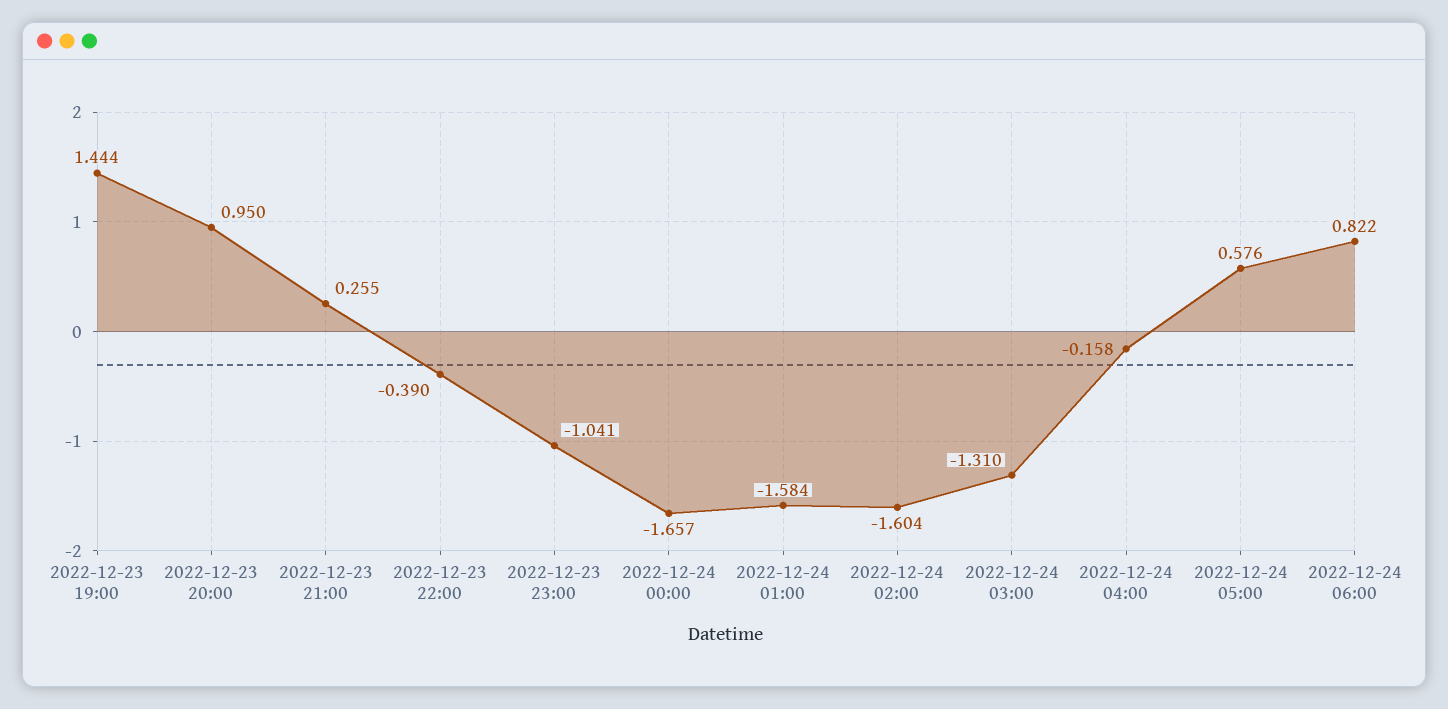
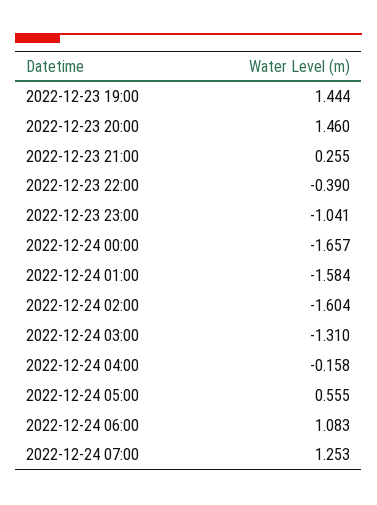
2022-12-23 20:00: 0.95 -> 1.46
2022-12-24 05:00: 0.576 -> 0.555
2022-12-24 06:00: 0.822 -> 1.083
2022-12-24 07:00: none -> 1.253

